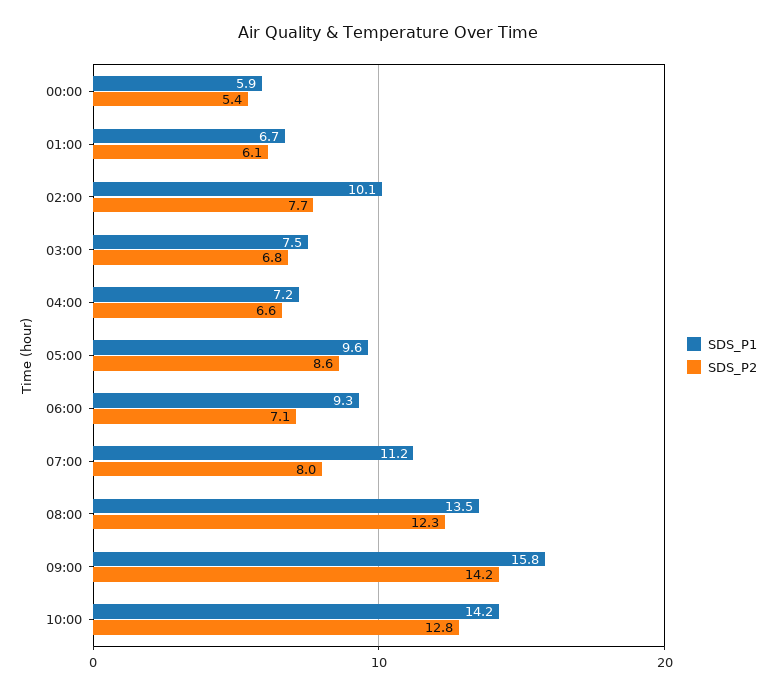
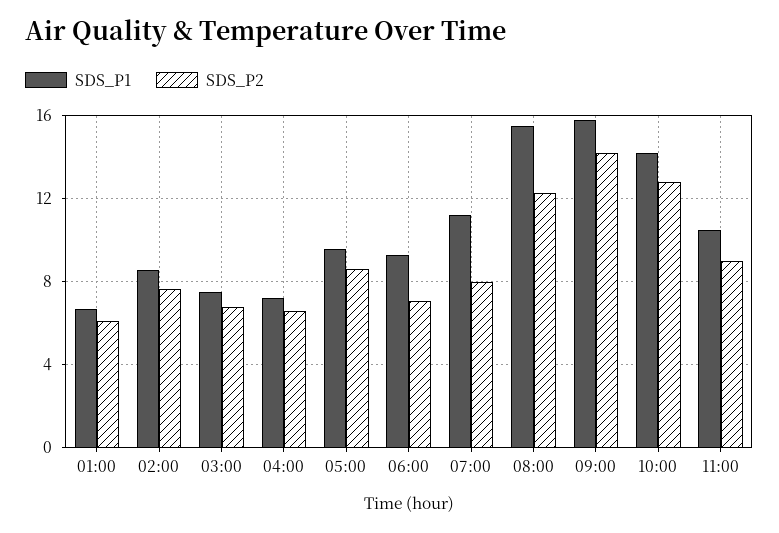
SDS_P1, 00:00: 5.9 -> none
SDS_P2, 00:00: 5.4 -> none
SDS_P1, 02:00: 10.1 -> 8.5
SDS_P1, 08:00: 13.5 -> 15.5
SDS_P1, 11:00: none -> 10.5
SDS_P2, 11:00: none -> 9

